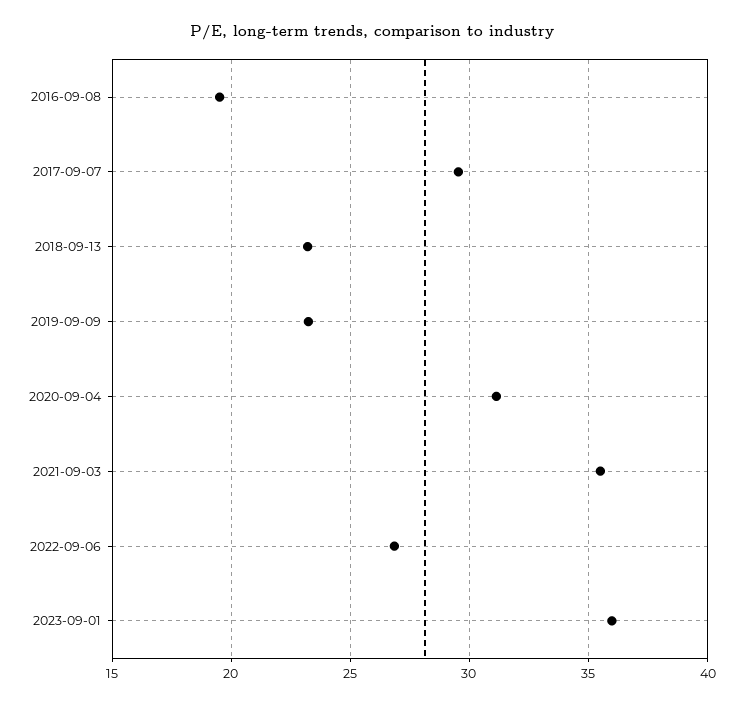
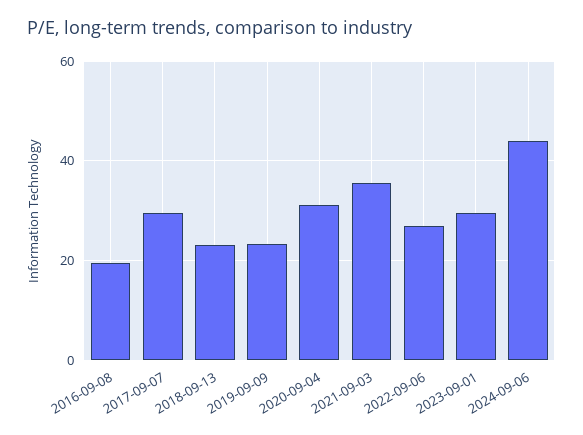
2023-09-01: 36 -> 30
2024-09-06: none -> 44

